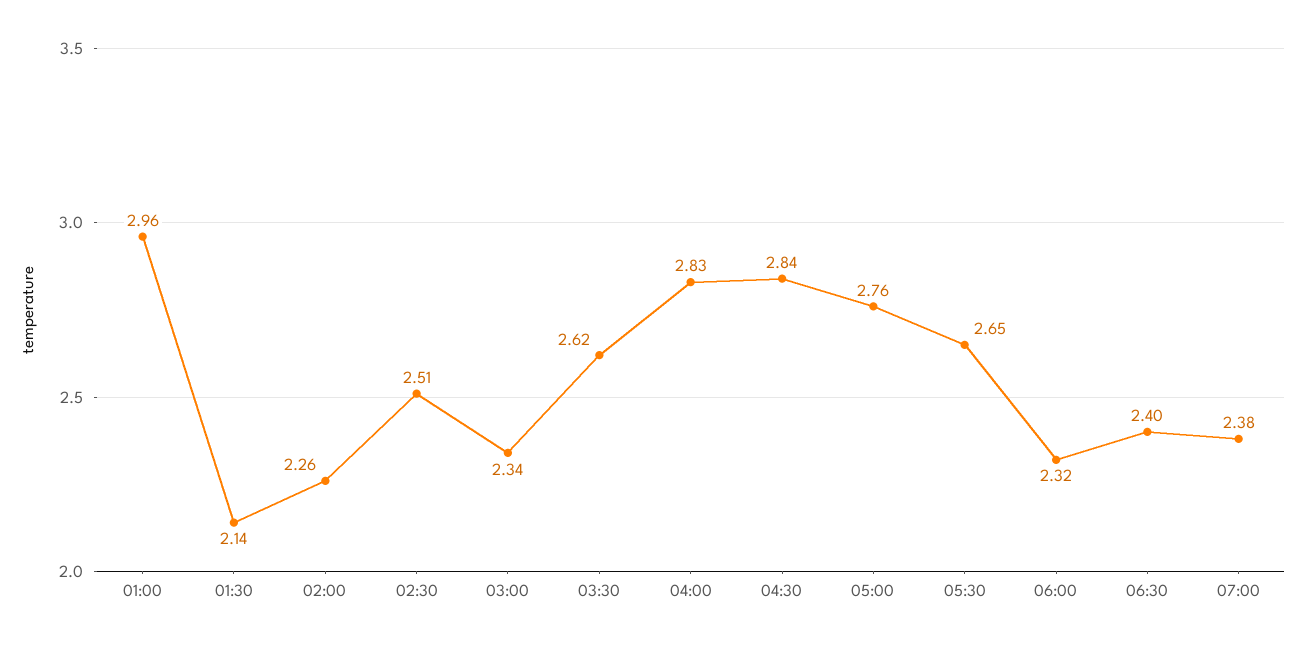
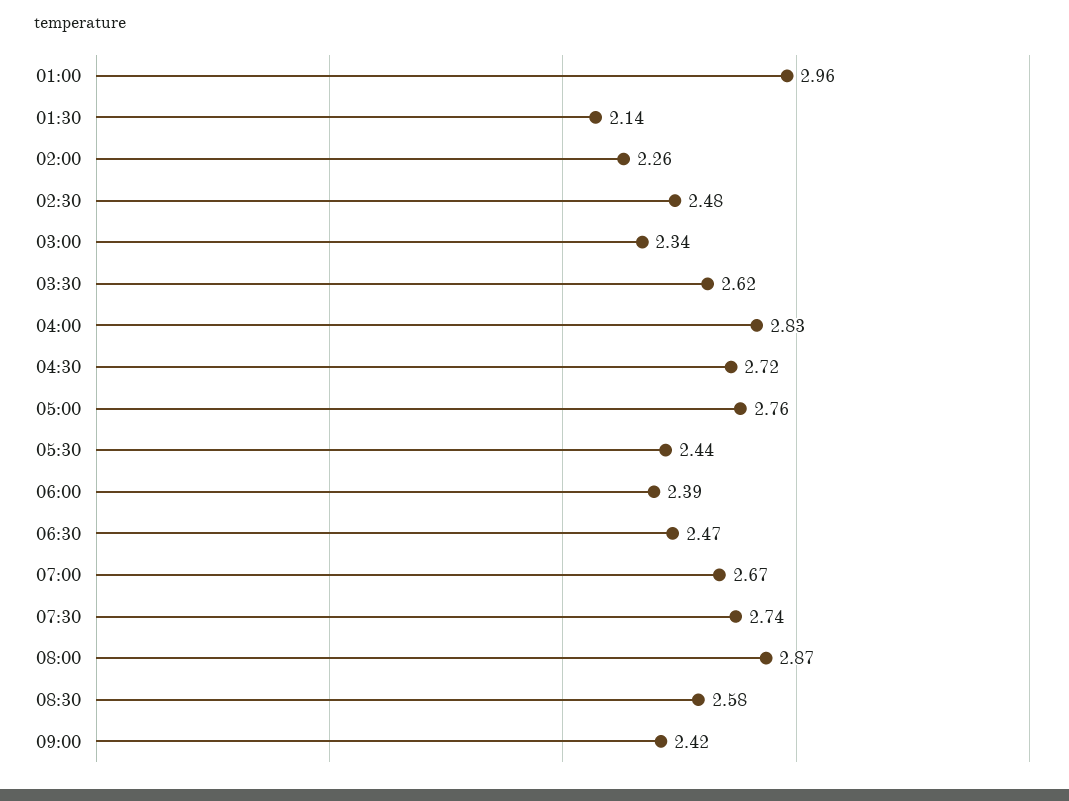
02:30: 2.51 -> 2.48
04:30: 2.84 -> 2.72
05:30: 2.65 -> 2.44
06:00: 2.32 -> 2.39
06:30: 2.4 -> 2.47
07:00: 2.38 -> 2.67
07:30: none -> 2.74
08:00: none -> 2.87
08:30: none -> 2.58
09:00: none -> 2.42

